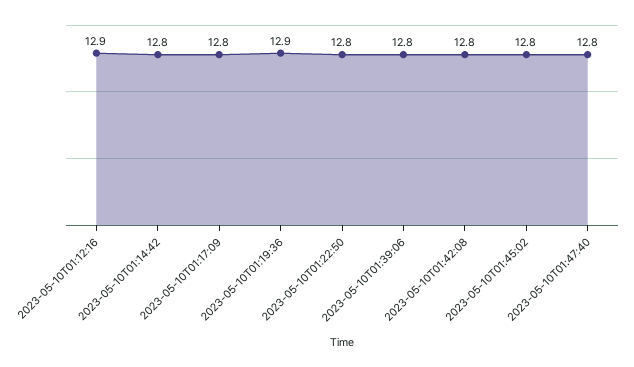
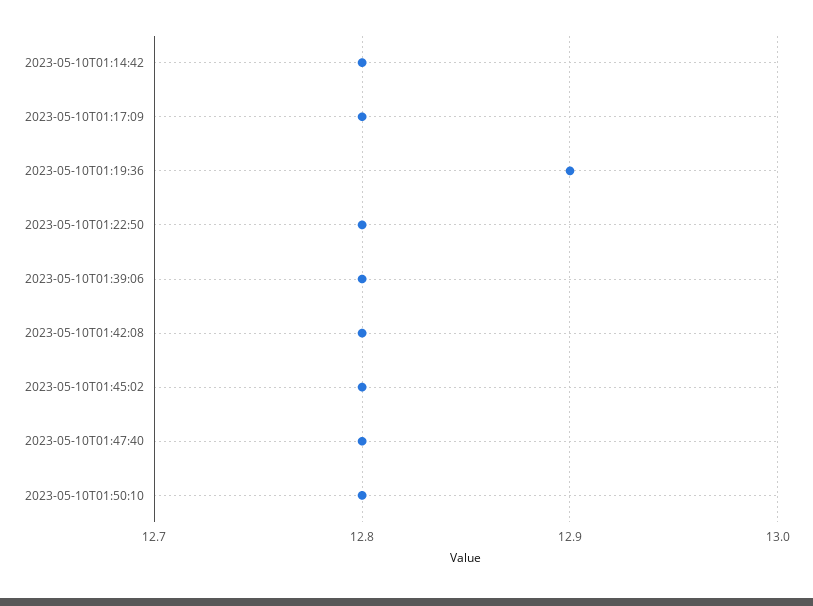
2023-05-10T01:12:16: 12.9 -> none
2023-05-10T01:50:10: none -> 12.8

